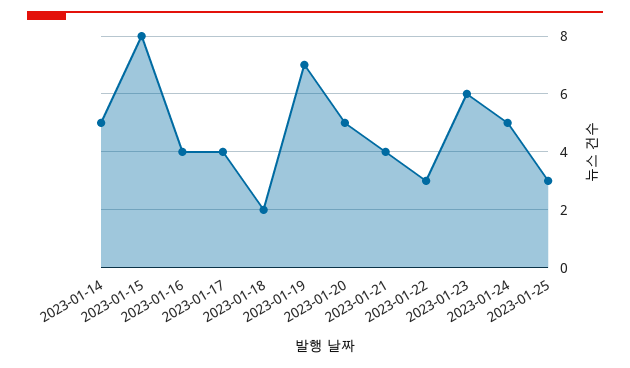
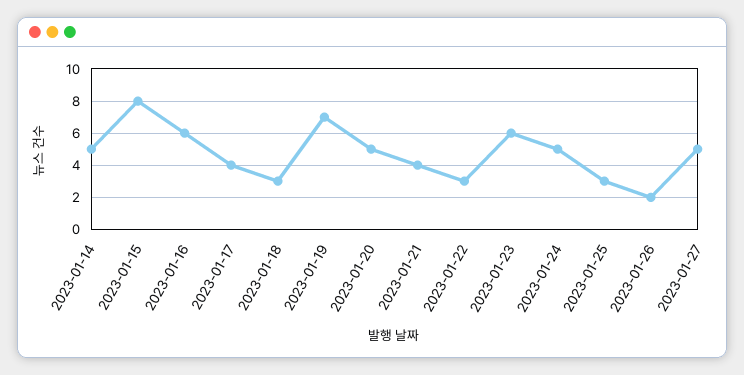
2023-01-16: 4 -> 6
2023-01-18: 2 -> 3
2023-01-26: none -> 2
2023-01-27: none -> 5

